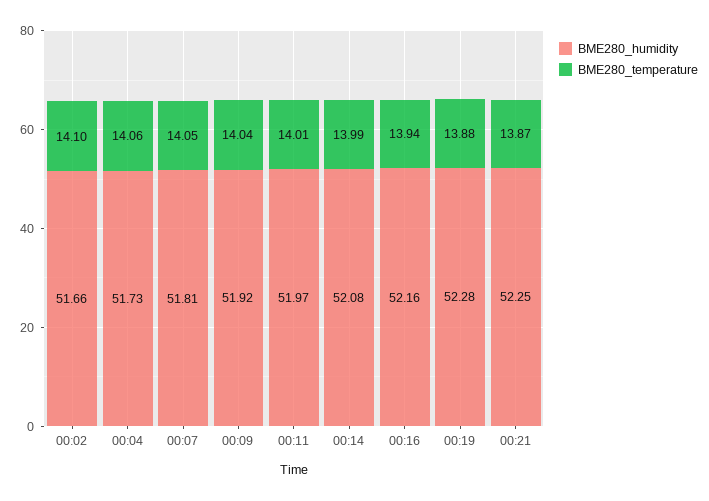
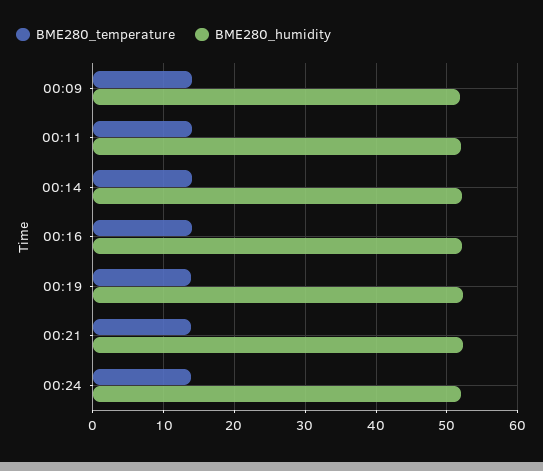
BME280_humidity, 00:02: 51.66 -> none
BME280_temperature, 00:02: 14.1 -> none
BME280_humidity, 00:04: 51.73 -> none
BME280_temperature, 00:04: 14.06 -> none
BME280_humidity, 00:07: 51.81 -> none
BME280_temperature, 00:07: 14.05 -> none
BME280_temperature, 00:24: none -> 14
BME280_humidity, 00:24: none -> 52

